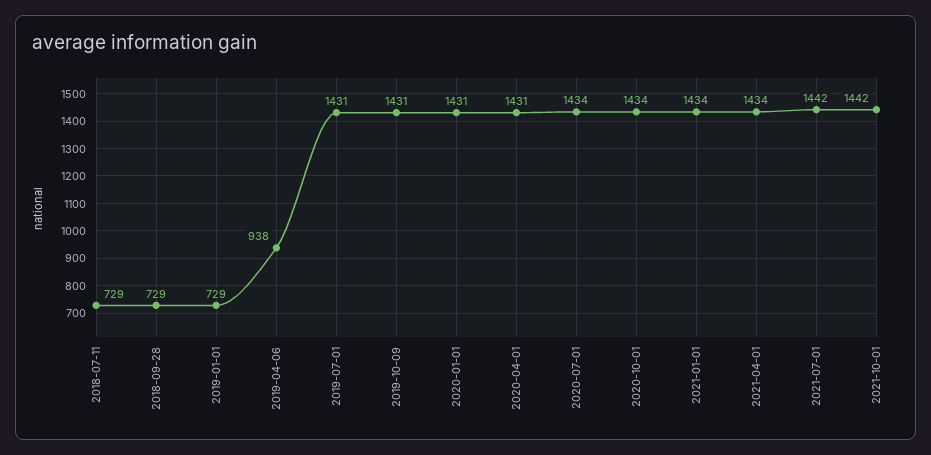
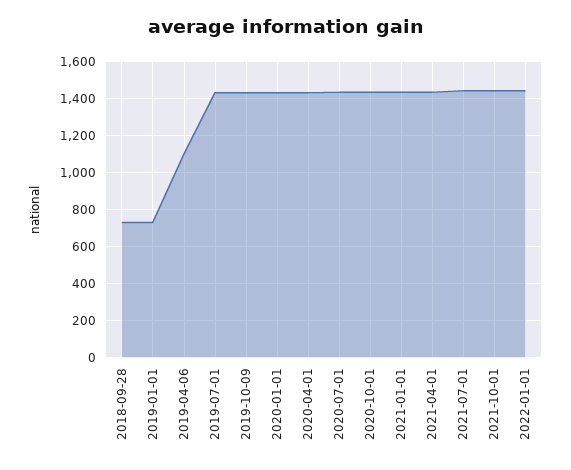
2018-07-11: 729 -> none
2019-04-06: 938 -> 1100
2022-01-01: none -> 1450

